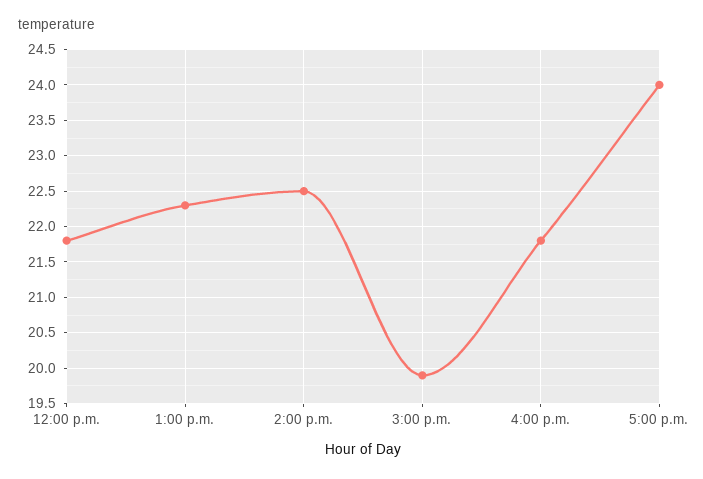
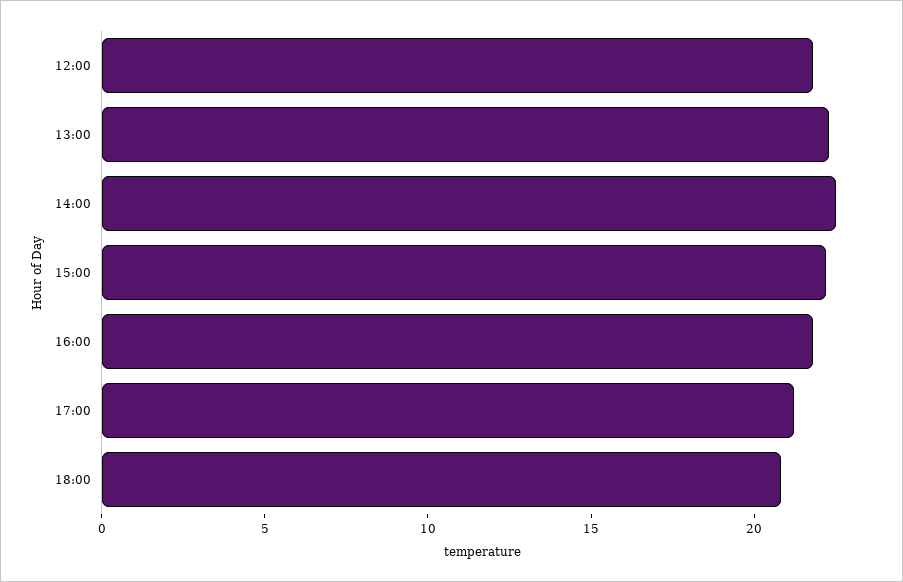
3:00 p.m.: 19.9 -> 22
5:00 p.m.: 24 -> 21
18:00: none -> 21

